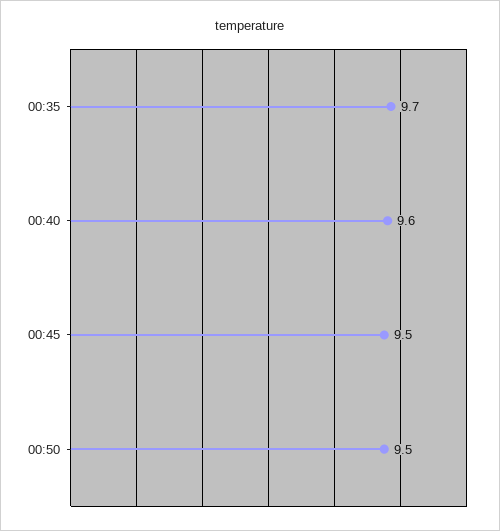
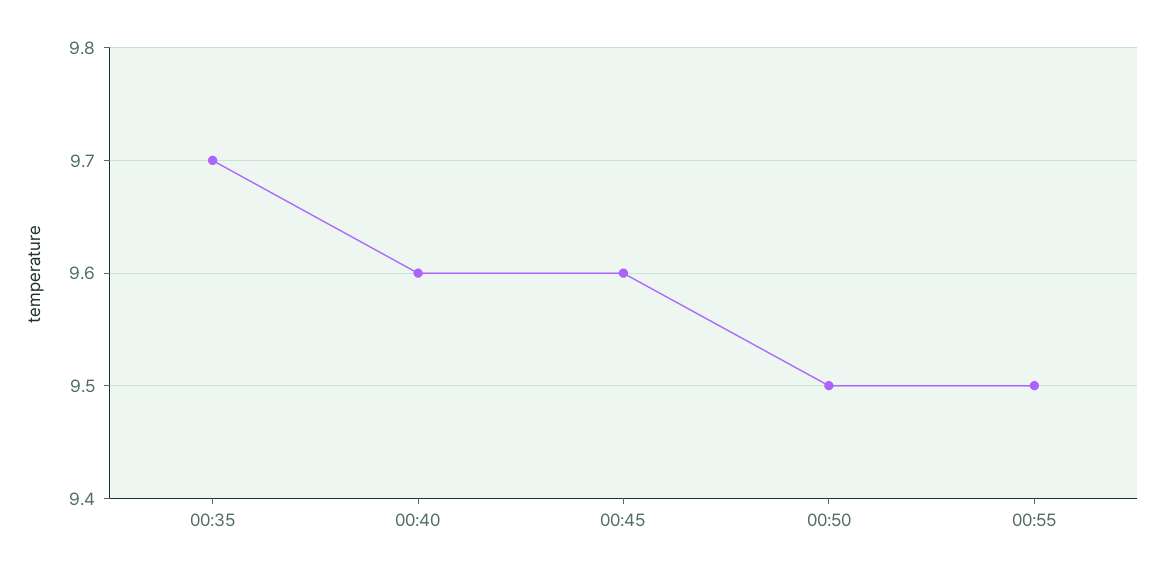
00:45: 9.5 -> 9.6
00:55: none -> 9.5

